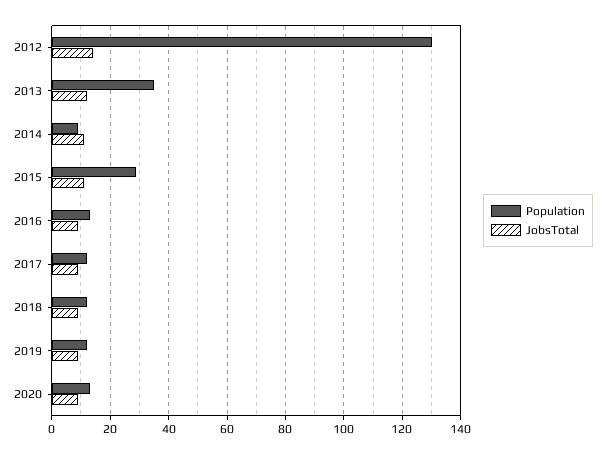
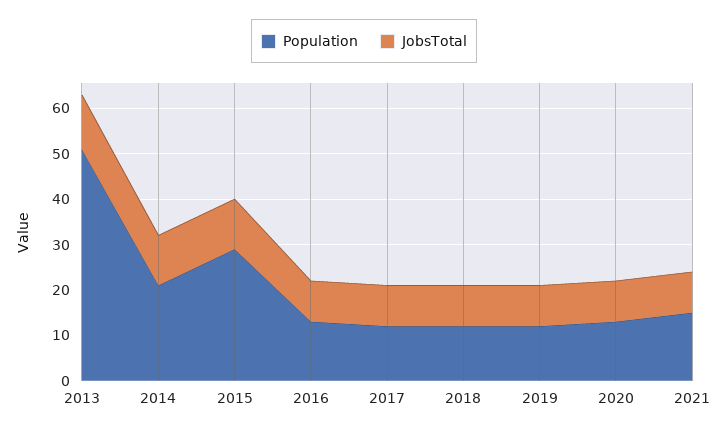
Population, 2012: 130 -> none
JobsTotal, 2012: 15 -> none
Population, 2013: 35 -> 50
Population, 2014: 10 -> 20
Population, 2021: none -> 15
JobsTotal, 2021: none -> 10

